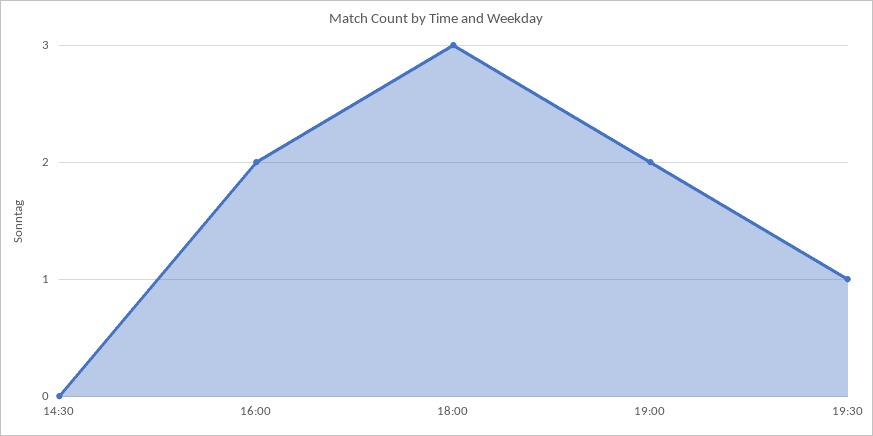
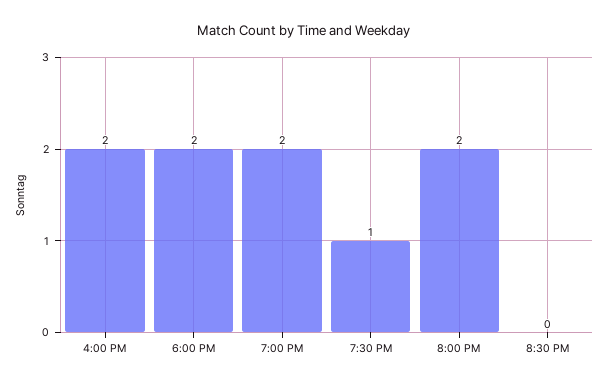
14:30: 0 -> none
18:00: 3 -> 2
8:00 PM: none -> 2
8:30 PM: none -> 0

